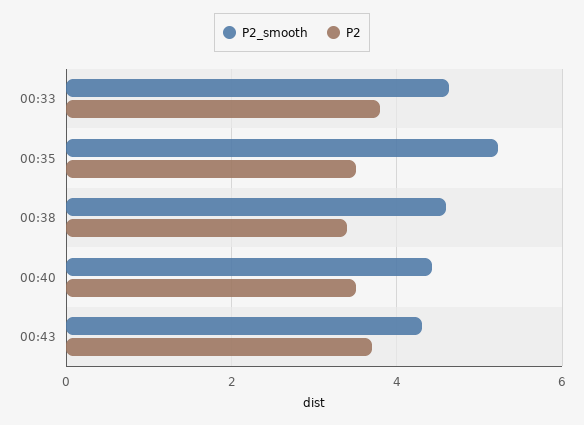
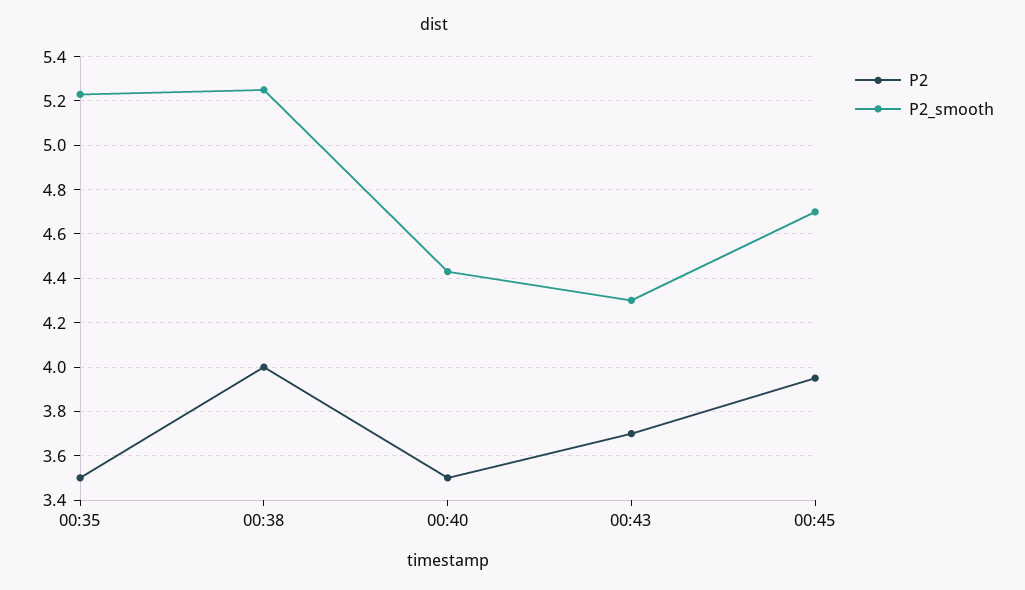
P2_smooth, 00:33: 4.6 -> none
P2, 00:33: 3.8 -> none
P2_smooth, 00:38: 4.6 -> 5.25
P2, 00:38: 3.4 -> 4
P2, 00:45: none -> 3.95
P2_smooth, 00:45: none -> 4.7

